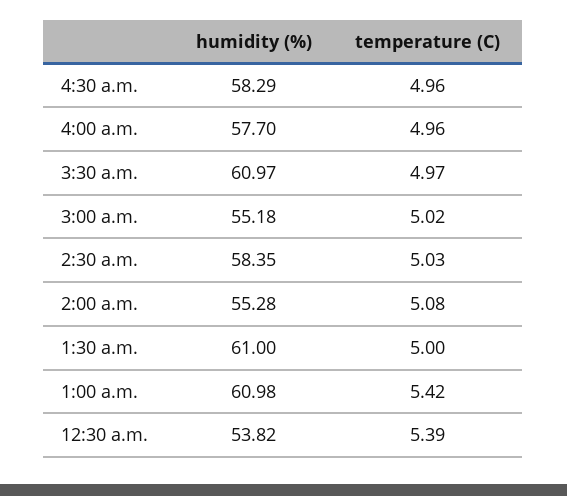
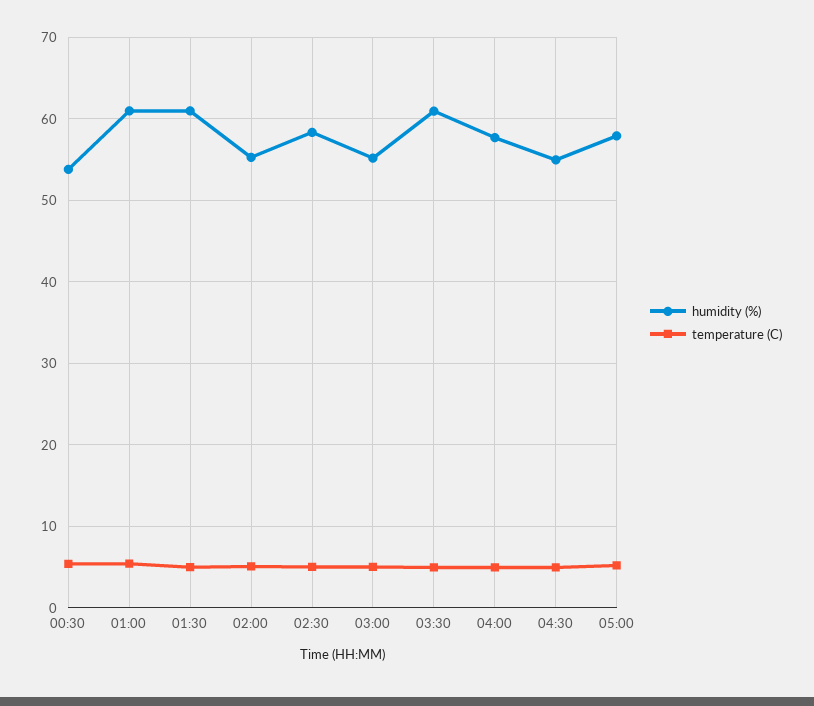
humidity (%), 4:30 a.m.: 58.29 -> 55
humidity (%), 05:00: none -> 58
temperature (C), 05:00: none -> 5

